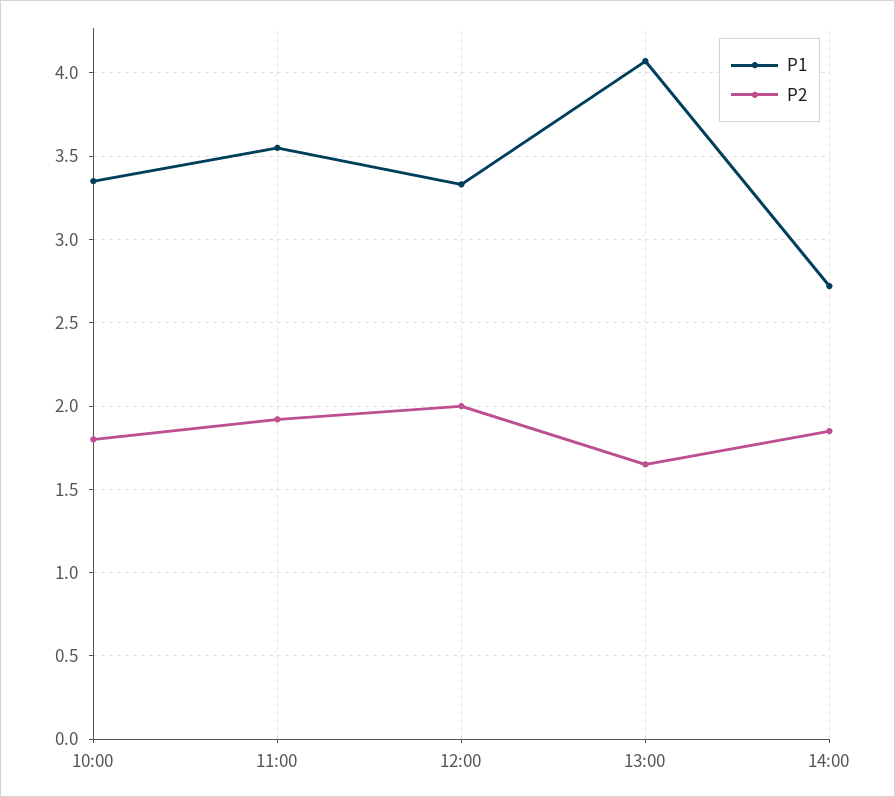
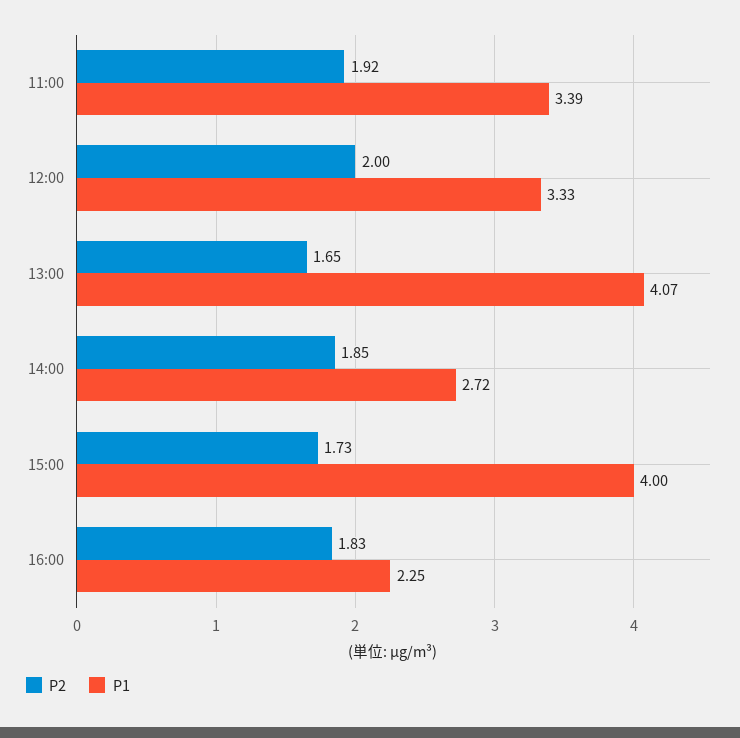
P1, 10:00: 3.35 -> none
P2, 10:00: 1.8 -> none
P1, 11:00: 3.55 -> 3.39
P2, 15:00: none -> 1.73
P1, 15:00: none -> 4
P2, 16:00: none -> 1.83
P1, 16:00: none -> 2.25

